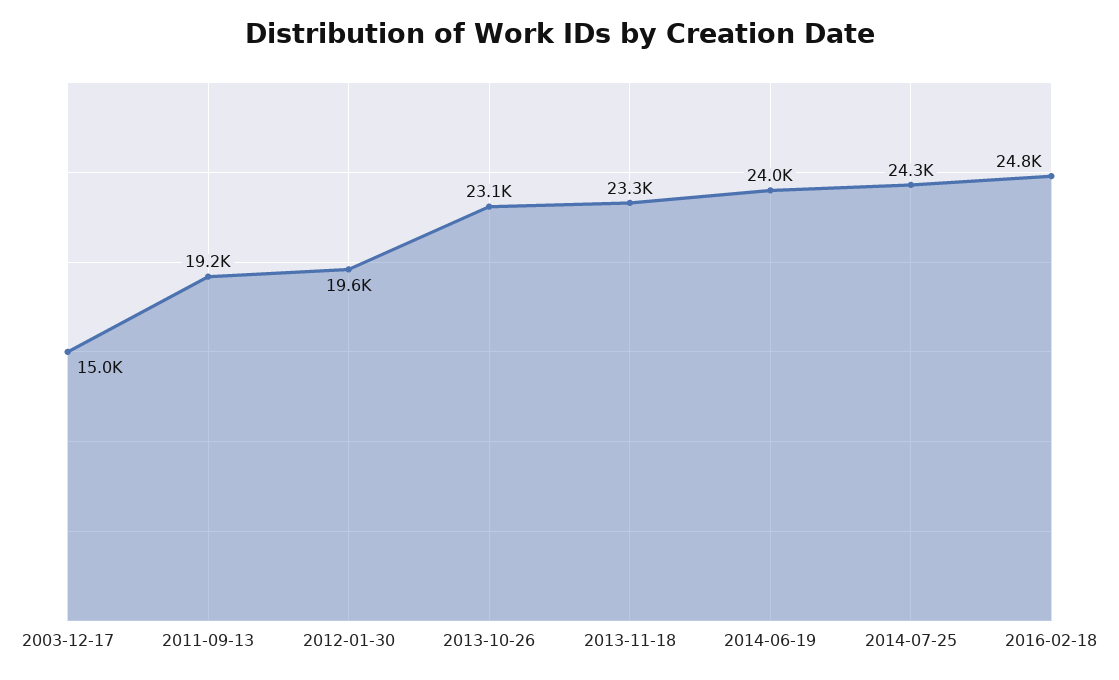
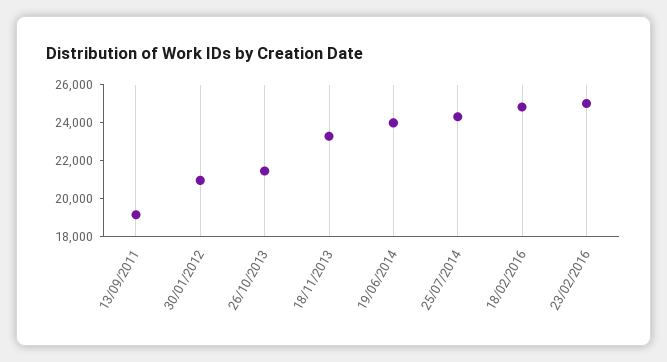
2003-12-17: 15000 -> none
2012-01-30: 19600 -> 21000
2013-10-26: 23100 -> 21500
23/02/2016: none -> 25000

